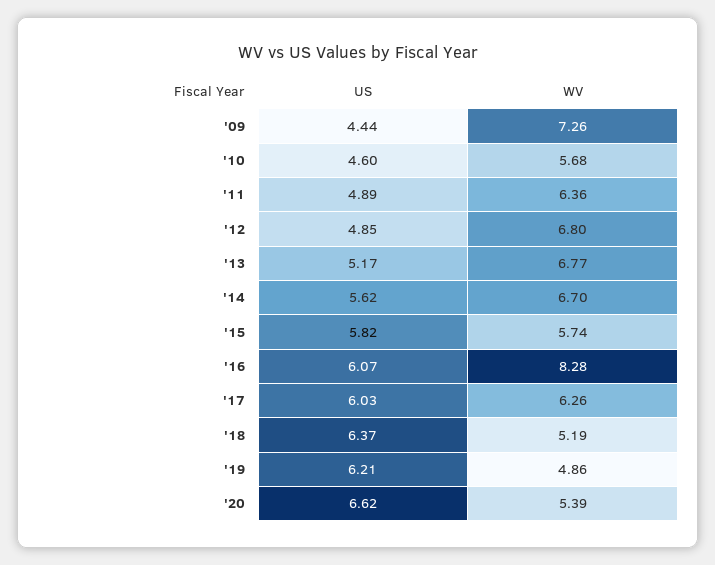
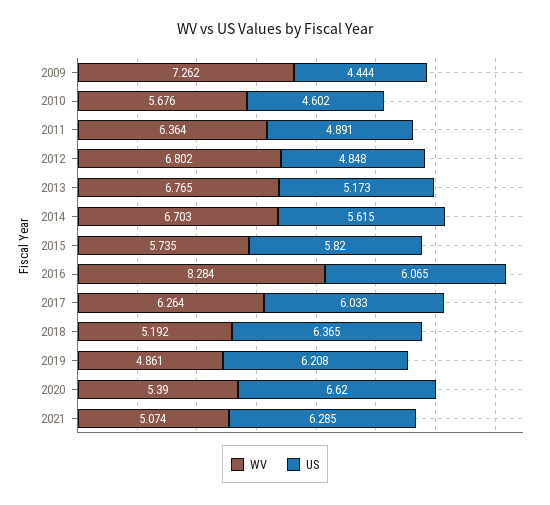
WV, 2021: none -> 5.074
US, 2021: none -> 6.285

